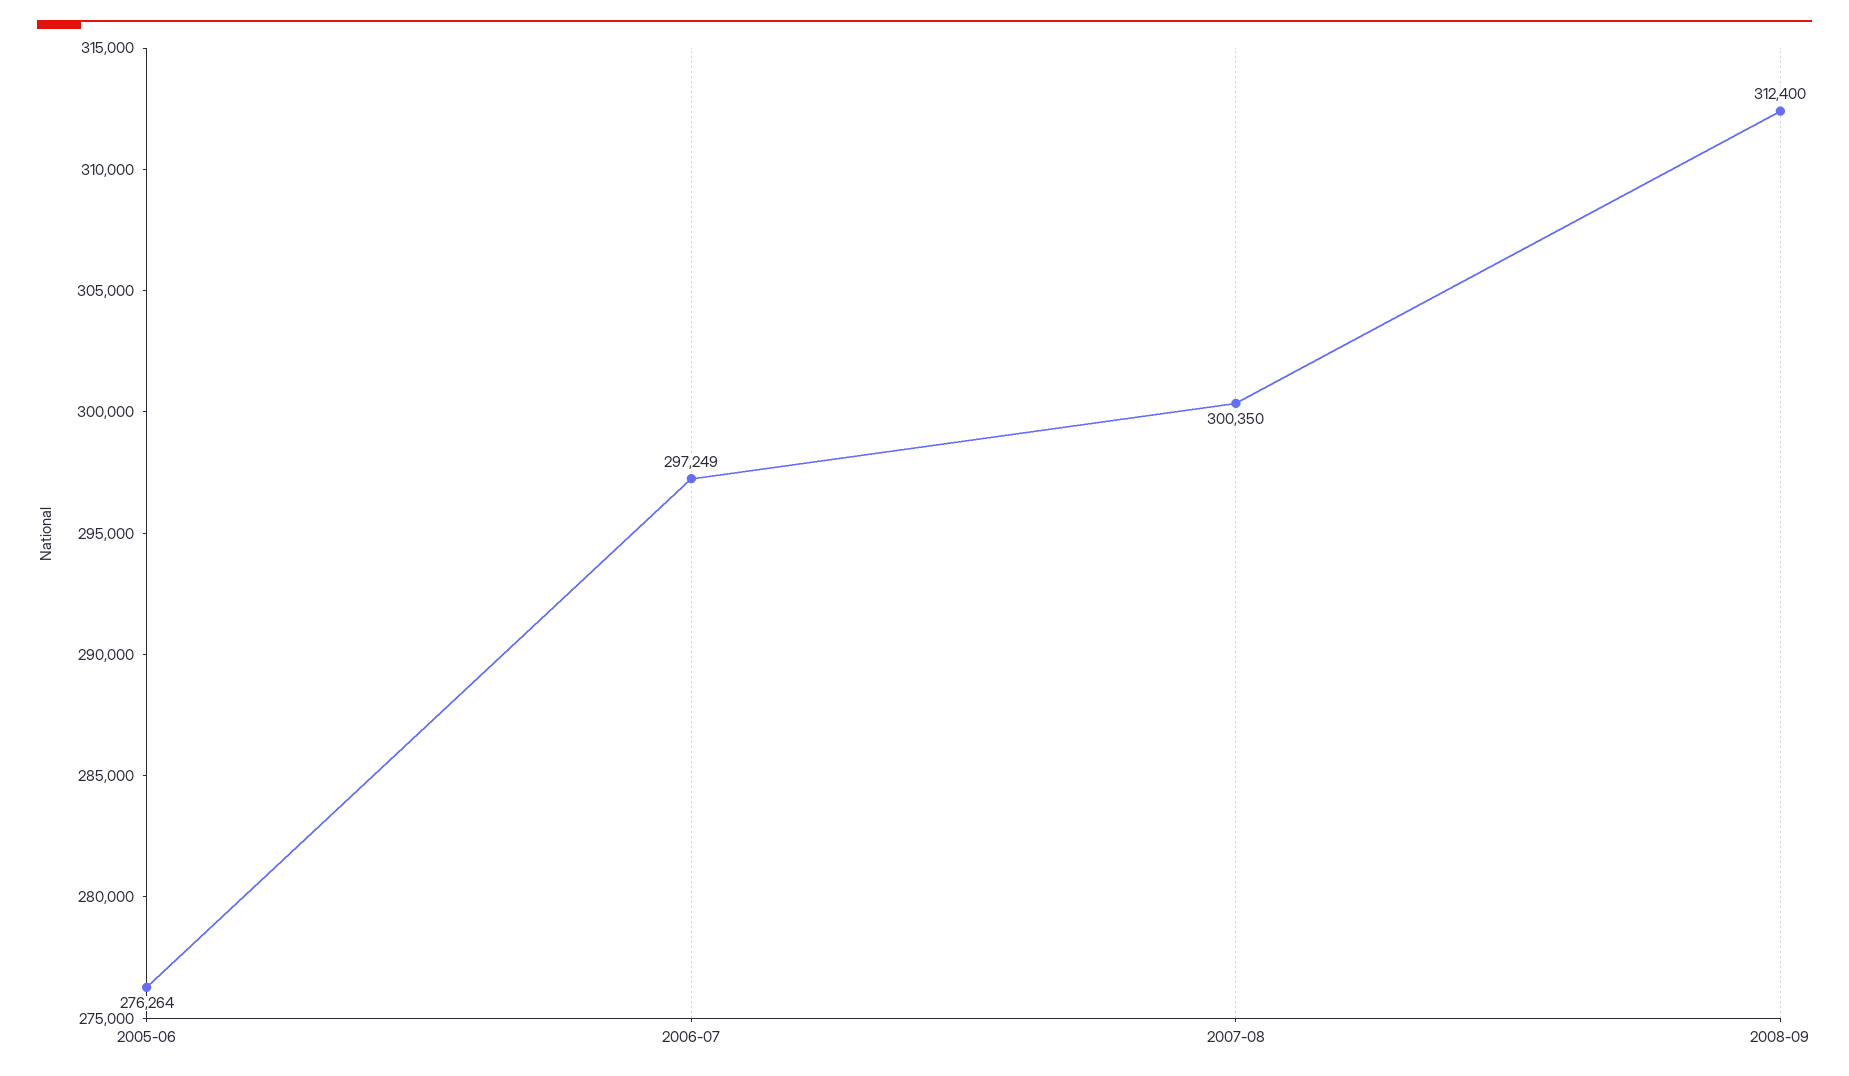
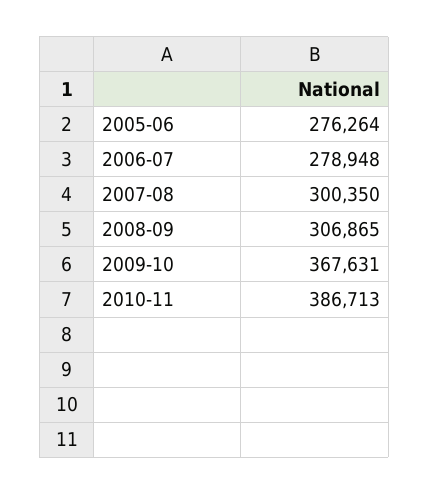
2006-07: 297249 -> 278948
2008-09: 312400 -> 306865
2009-10: none -> 367631
2010-11: none -> 386713

